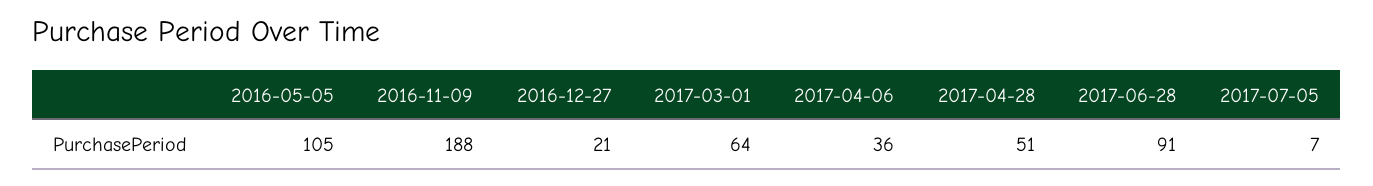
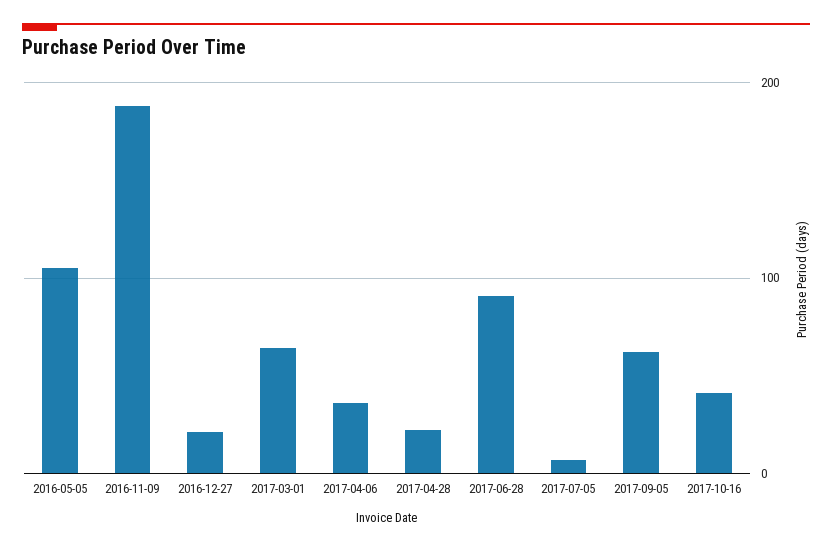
2017-04-28: 51 -> 20
2017-09-05: none -> 60
2017-10-16: none -> 40

